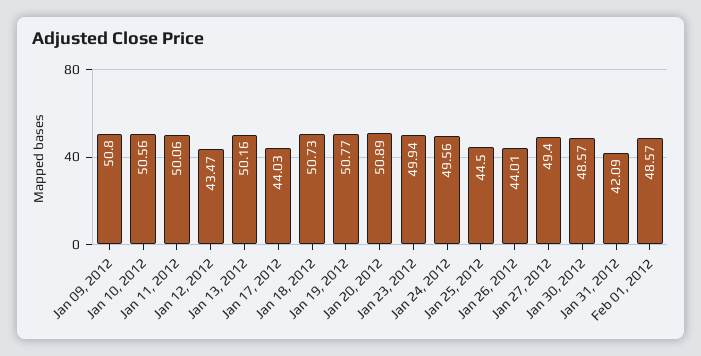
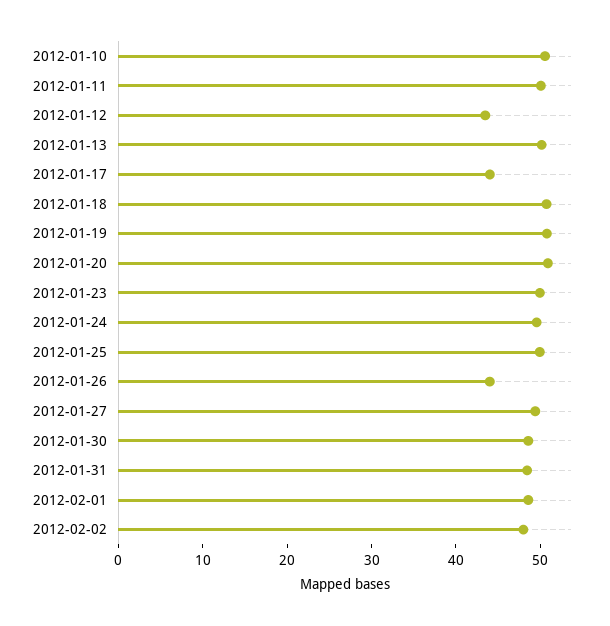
Jan 09, 2012: 50.8 -> none
Jan 25, 2012: 44.5 -> 50
Jan 31, 2012: 42.09 -> 48
2012-02-02: none -> 48

